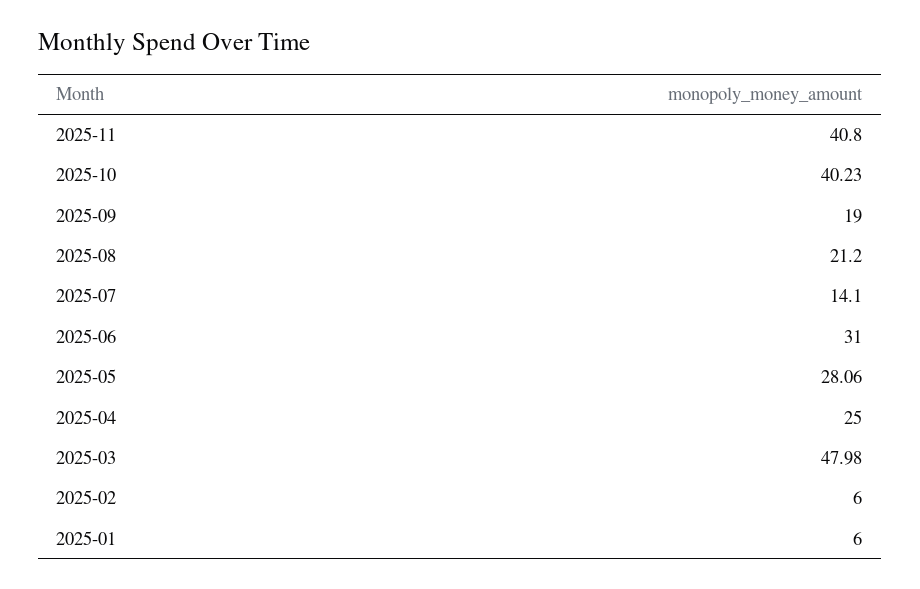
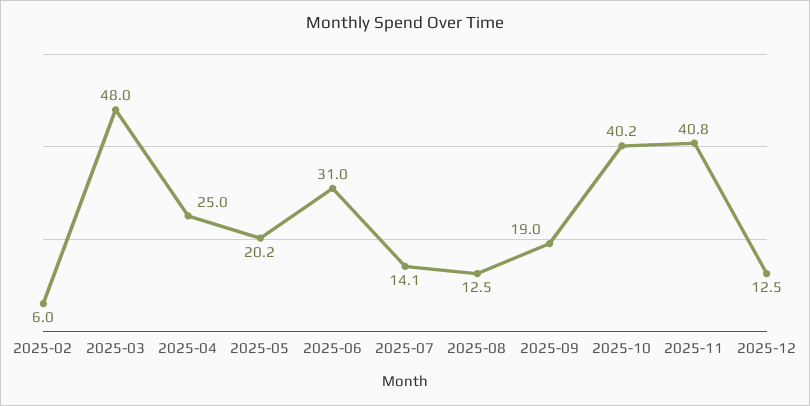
2025-08: 21.2 -> 12.5
2025-05: 28.06 -> 20.2
2025-01: 6 -> none
2025-12: none -> 12.5

